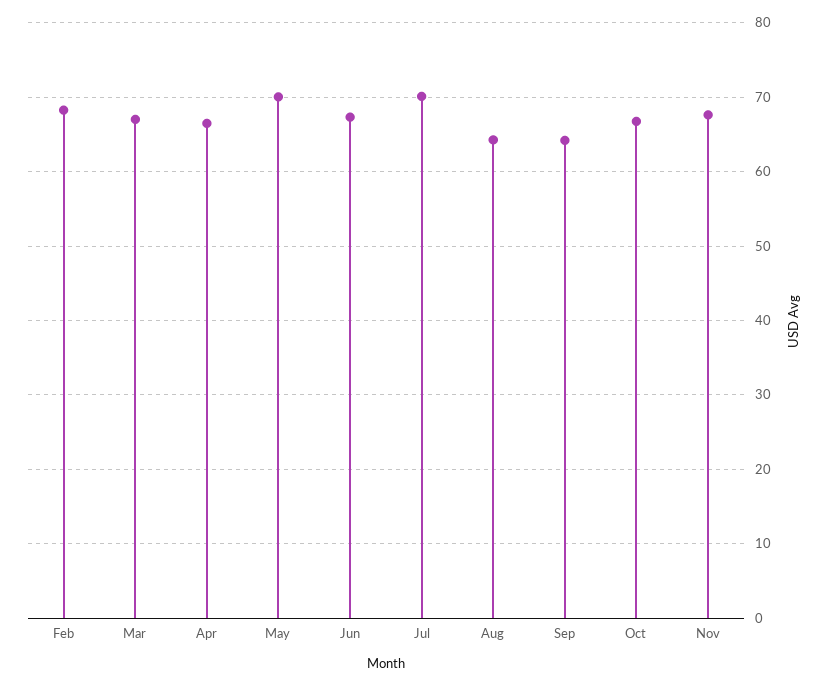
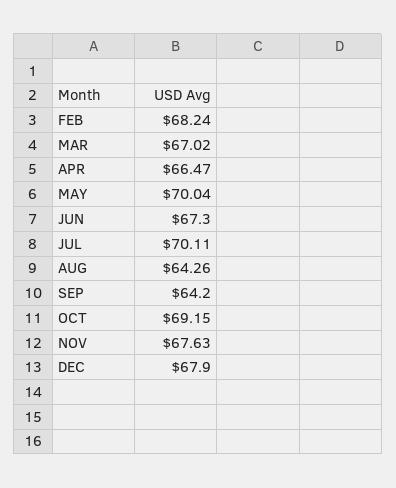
Oct: 67 -> 69.15
DEC: none -> 67.9

